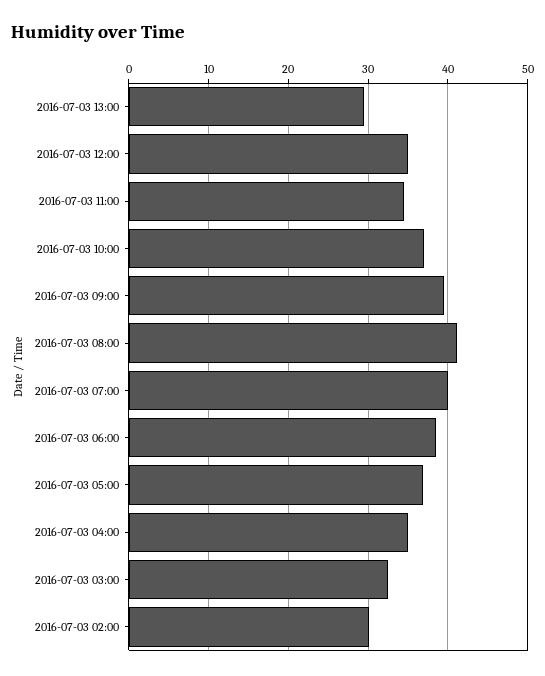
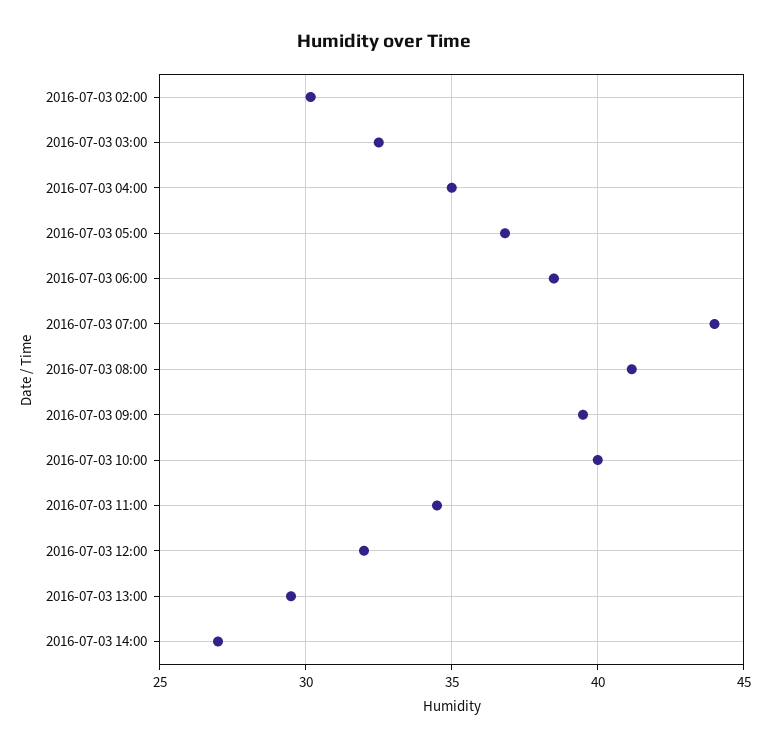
2016-07-03 12:00: 35 -> 32
2016-07-03 10:00: 37 -> 40
2016-07-03 07:00: 40 -> 44
2016-07-03 14:00: none -> 27

